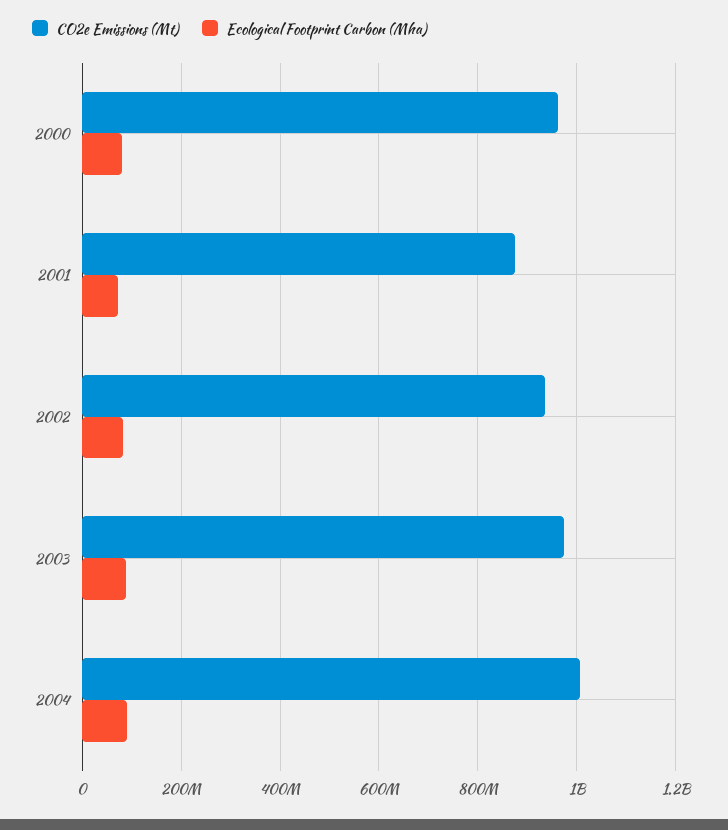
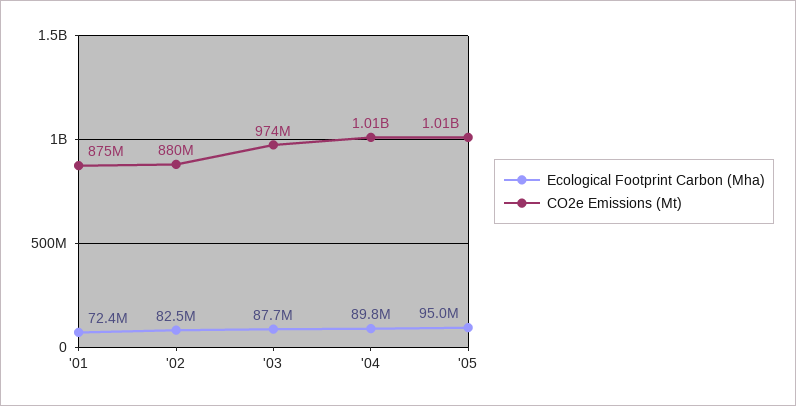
CO2e Emissions (Mt), 2000: 960000000 -> none
Ecological Footprint Carbon (Mha), 2000: 80000000 -> none
CO2e Emissions (Mt), 2002: 940000000 -> 880000000
Ecological Footprint Carbon (Mha), '05: none -> 95000000
CO2e Emissions (Mt), '05: none -> 1010000000

